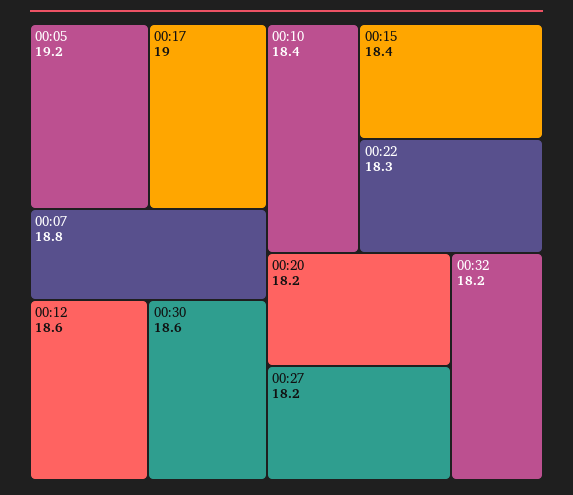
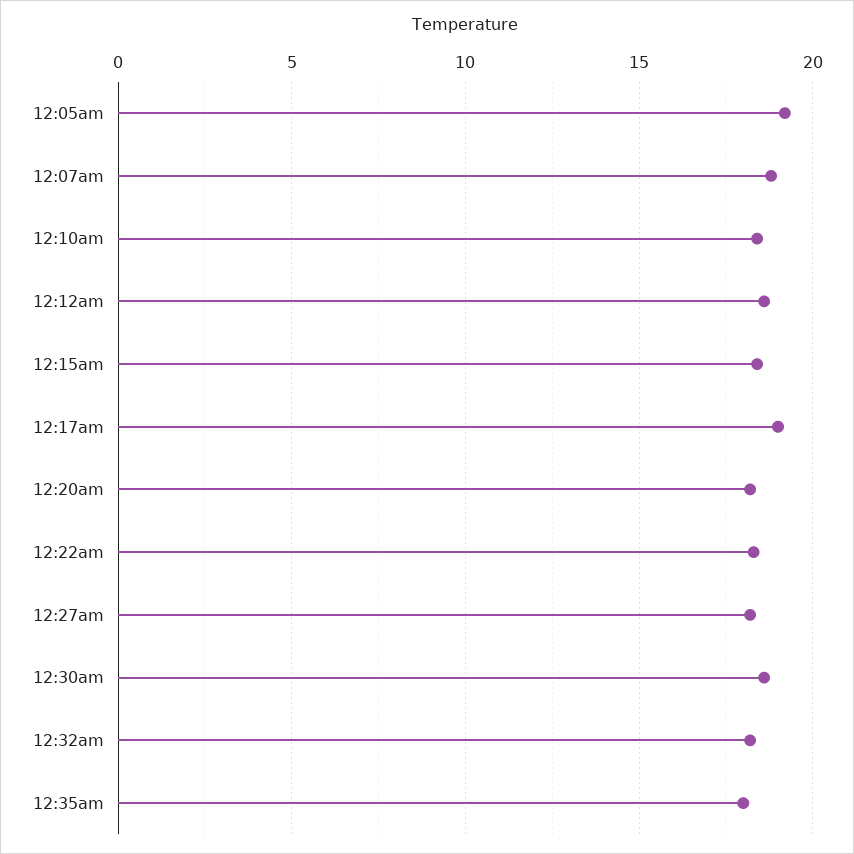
12:35am: none -> 18

